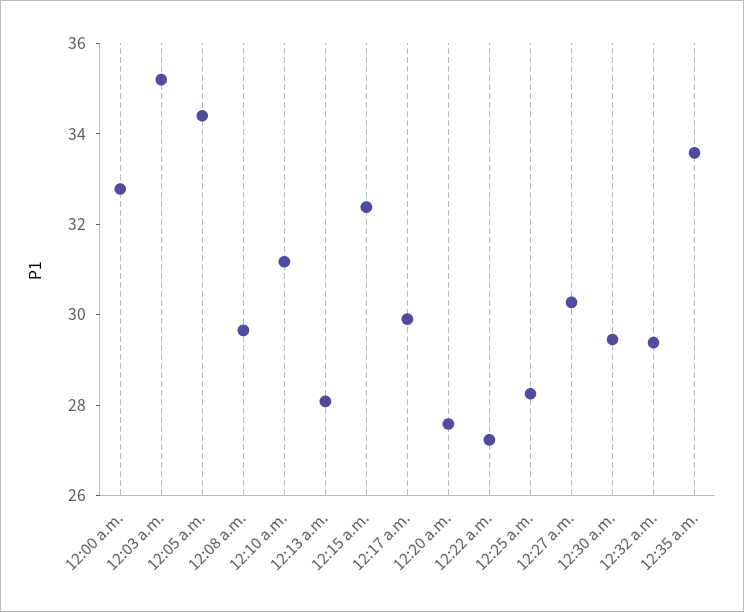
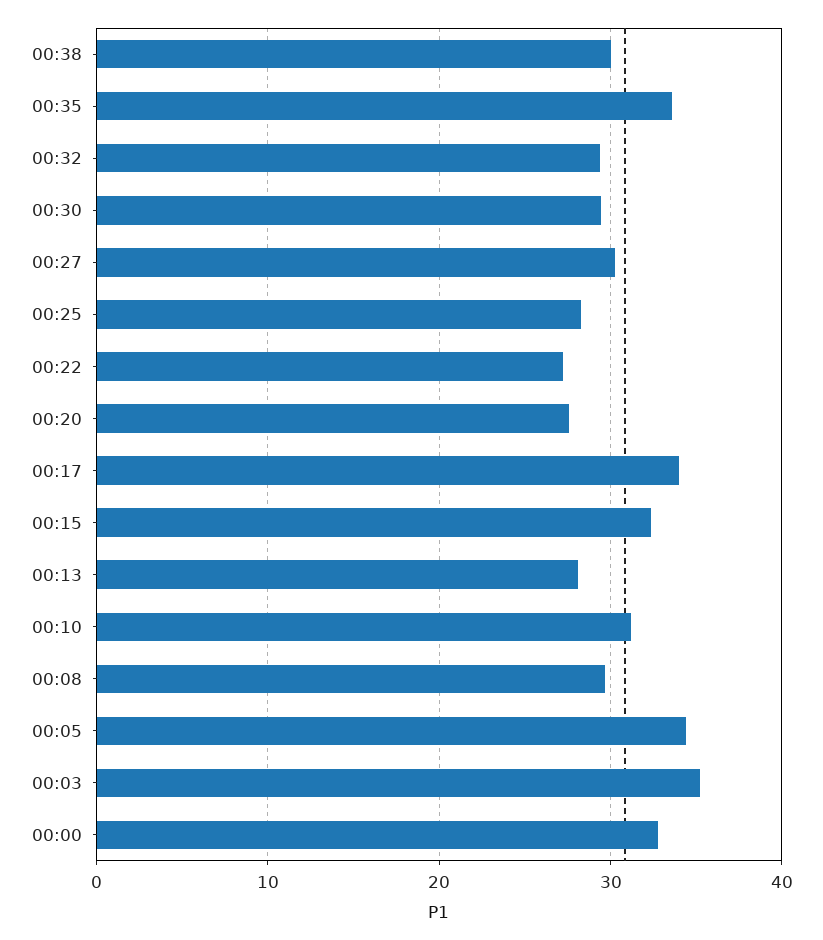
12:17 a.m.: 30 -> 34
00:38: none -> 30

